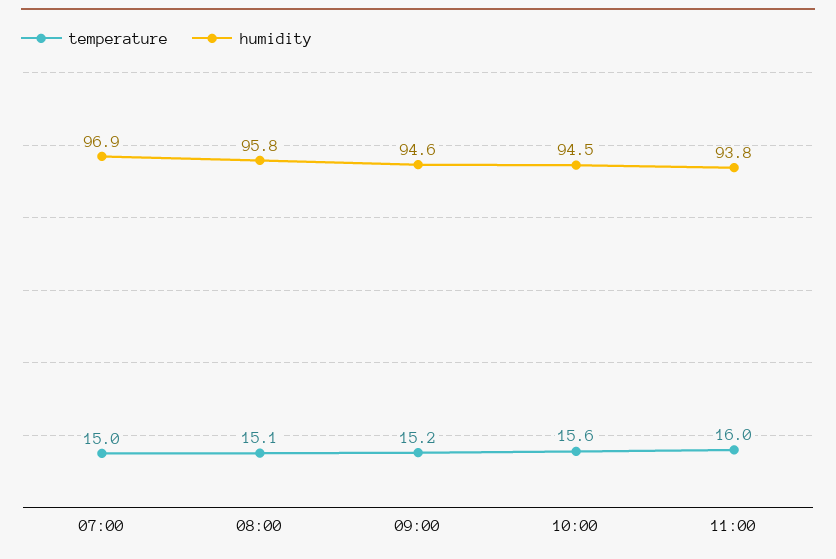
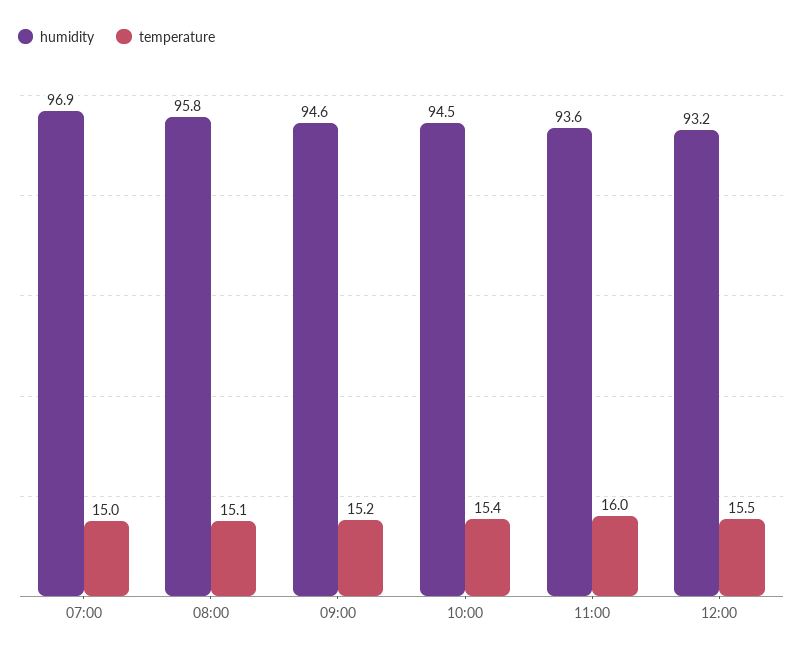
temperature, 10:00: 15.6 -> 15.4
humidity, 11:00: 93.8 -> 93.6
humidity, 12:00: none -> 93.2
temperature, 12:00: none -> 15.5

